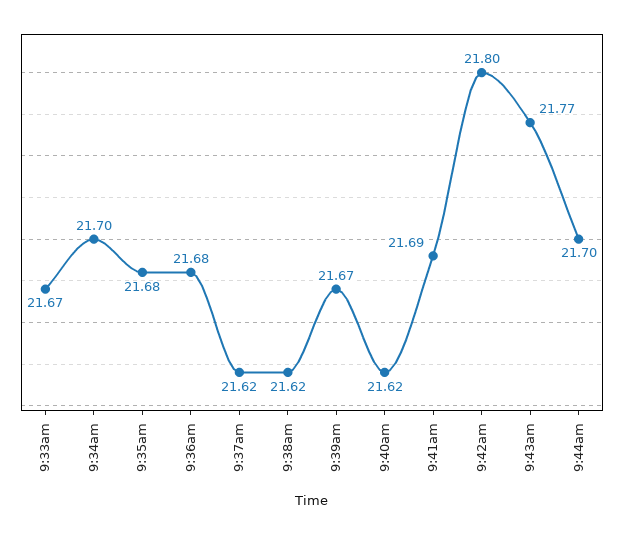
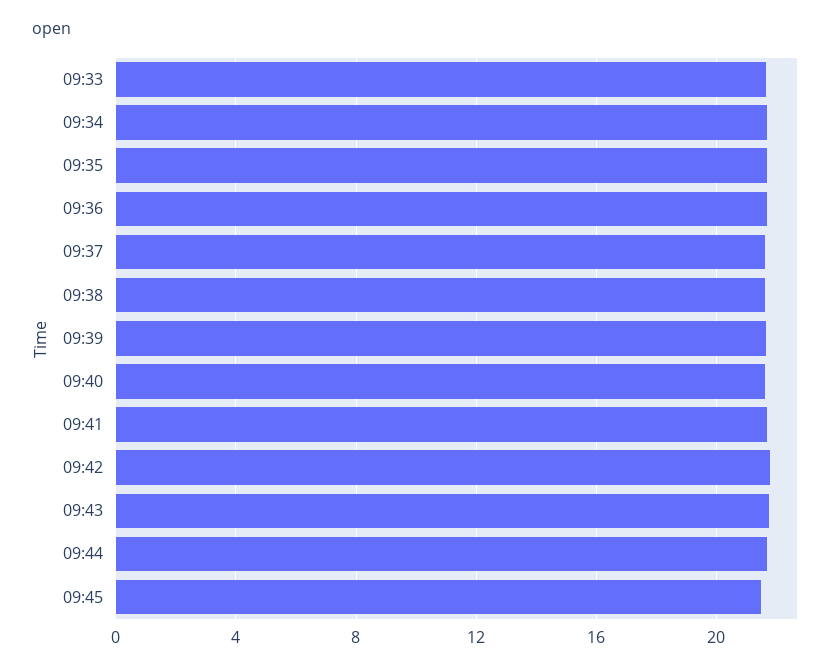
09:45: none -> 21.5

